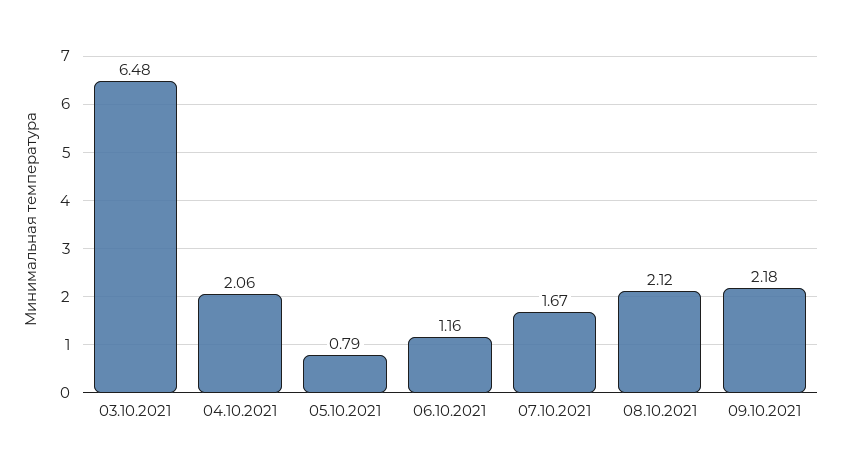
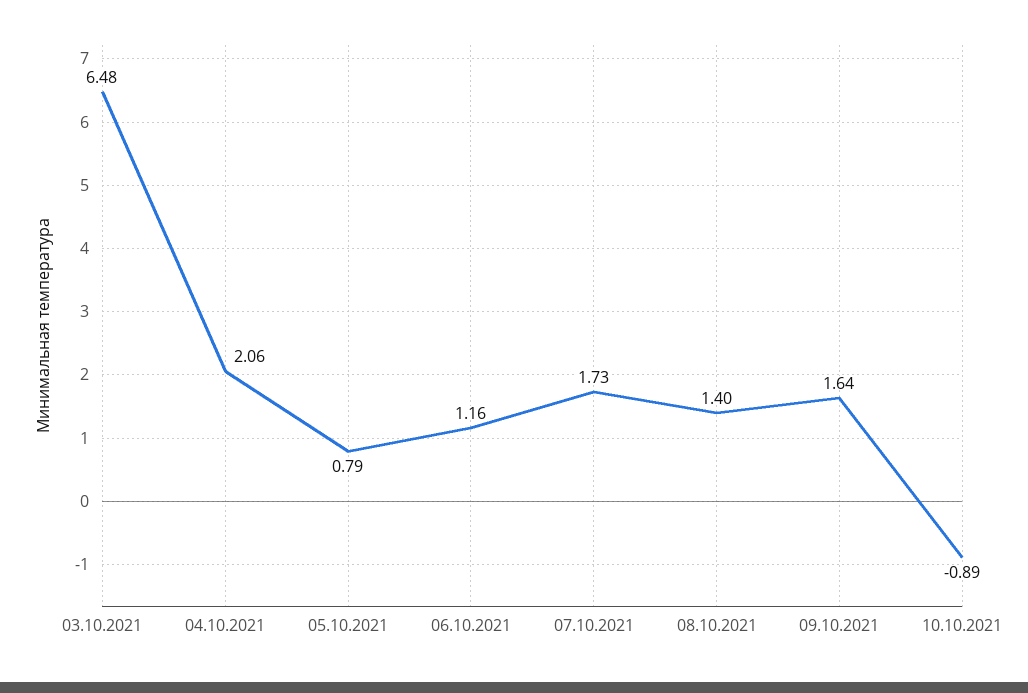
07.10.2021: 1.67 -> 1.73
08.10.2021: 2.12 -> 1.4
09.10.2021: 2.18 -> 1.64
10.10.2021: none -> -0.89

